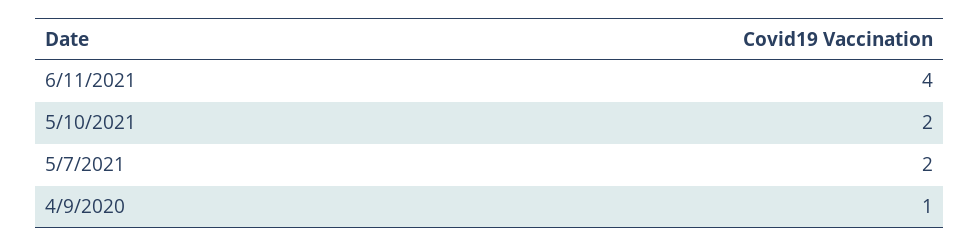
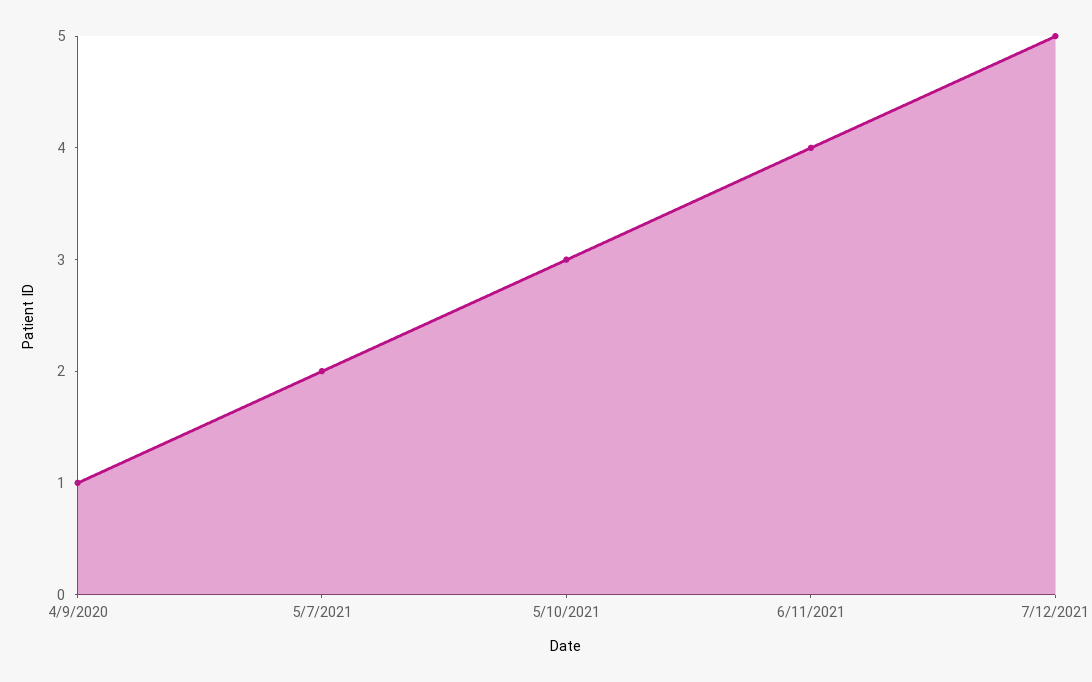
5/10/2021: 2 -> 3
7/12/2021: none -> 5

